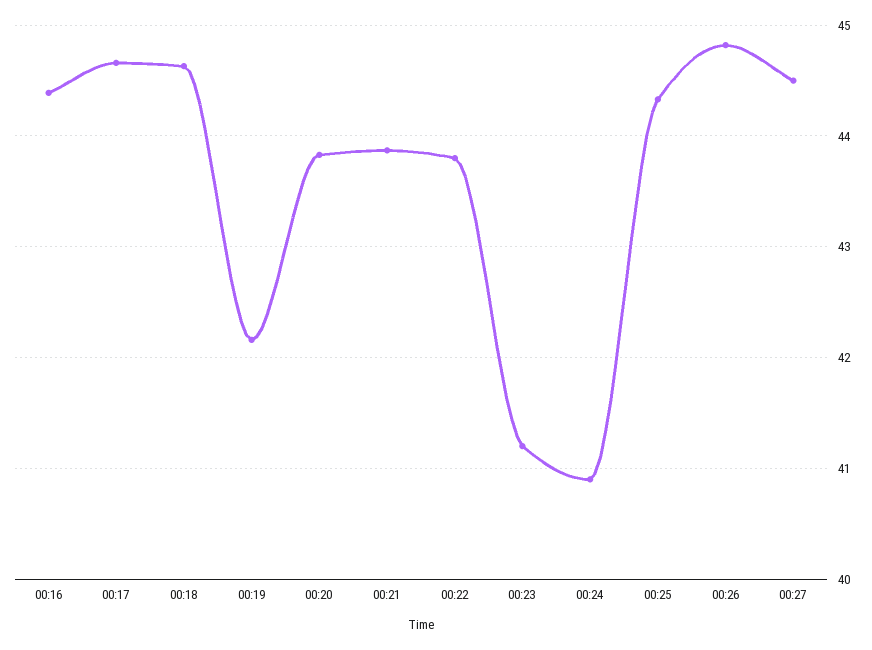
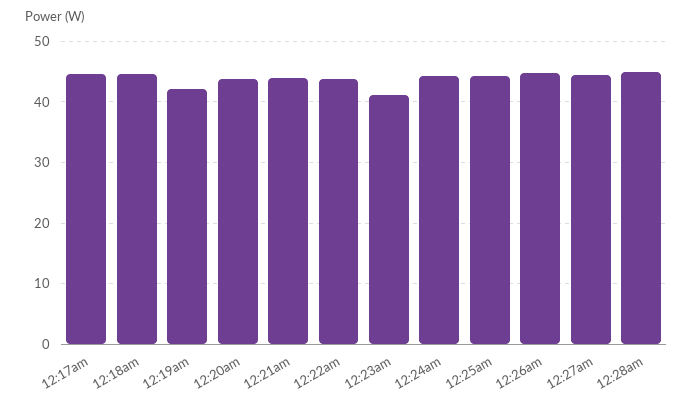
00:16: 44.4 -> none
00:24: 40.9 -> 44
12:28am: none -> 45

